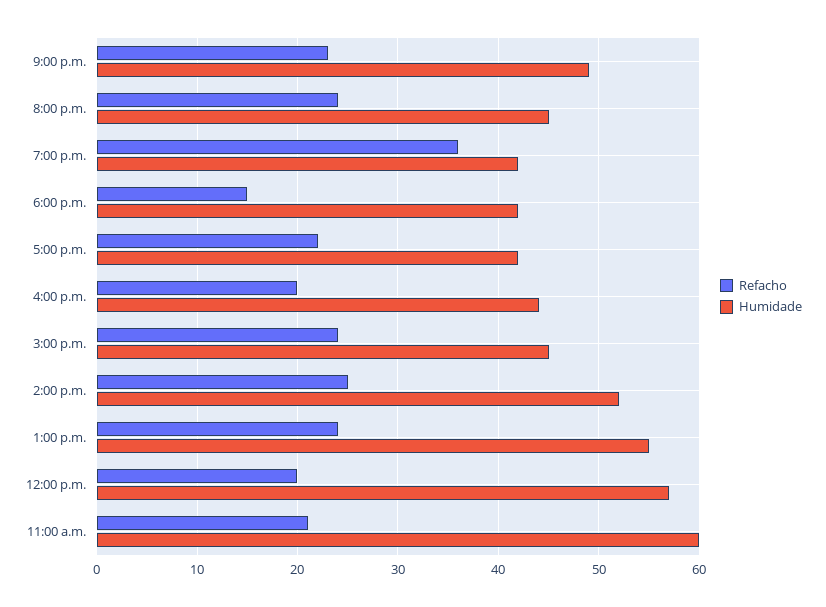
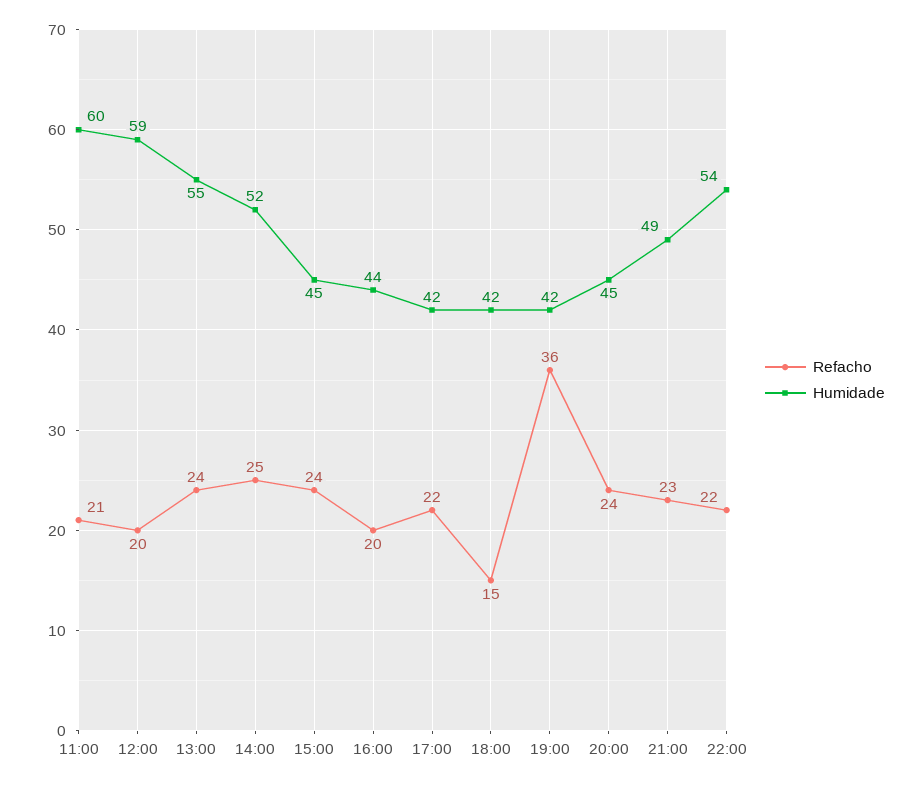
Humidade, 12:00 p.m.: 57 -> 59
Refacho, 22:00: none -> 22
Humidade, 22:00: none -> 54

